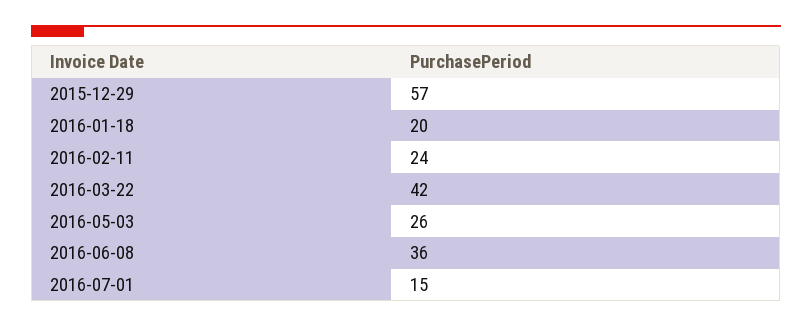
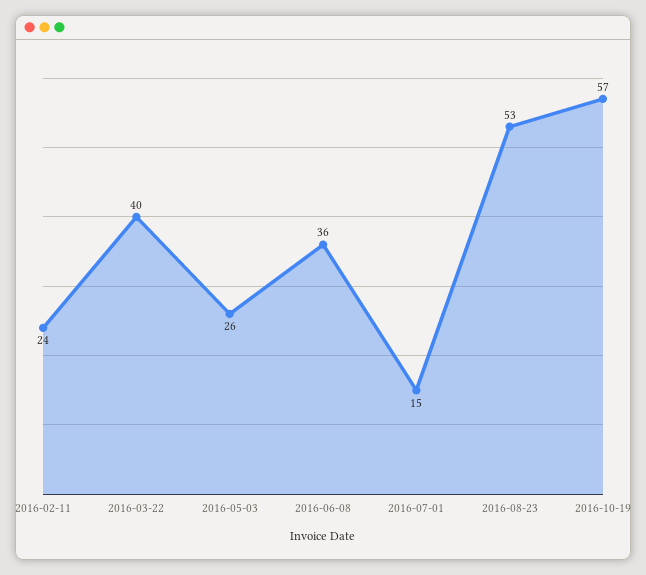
2015-12-29: 57 -> none
2016-01-18: 20 -> none
2016-03-22: 42 -> 40
2016-08-23: none -> 53
2016-10-19: none -> 57

